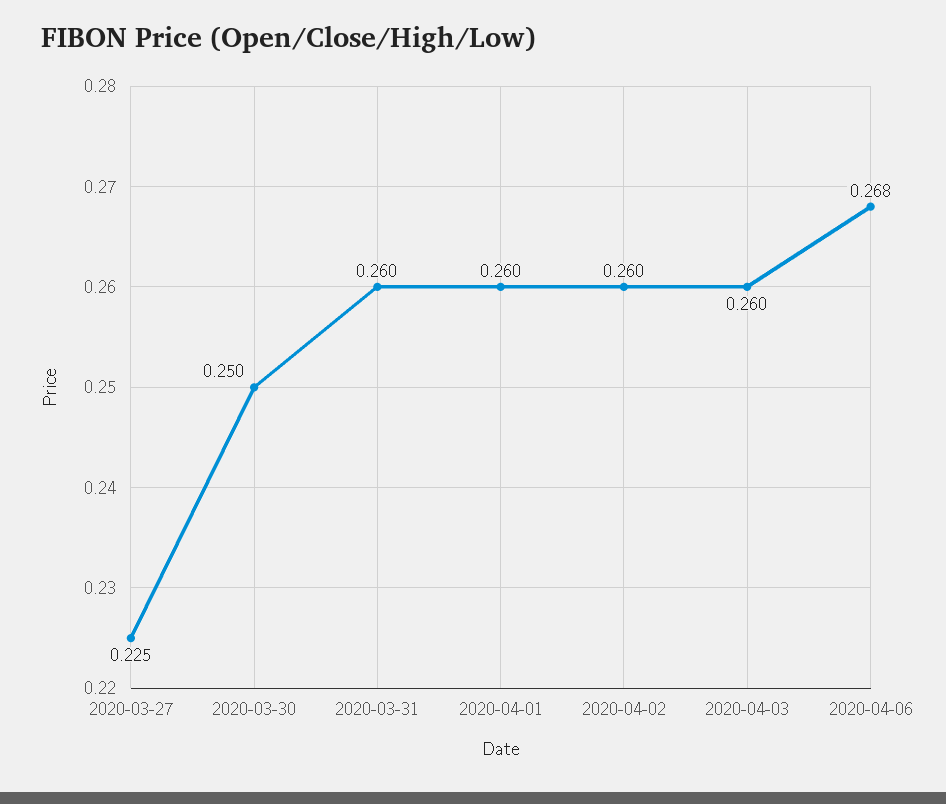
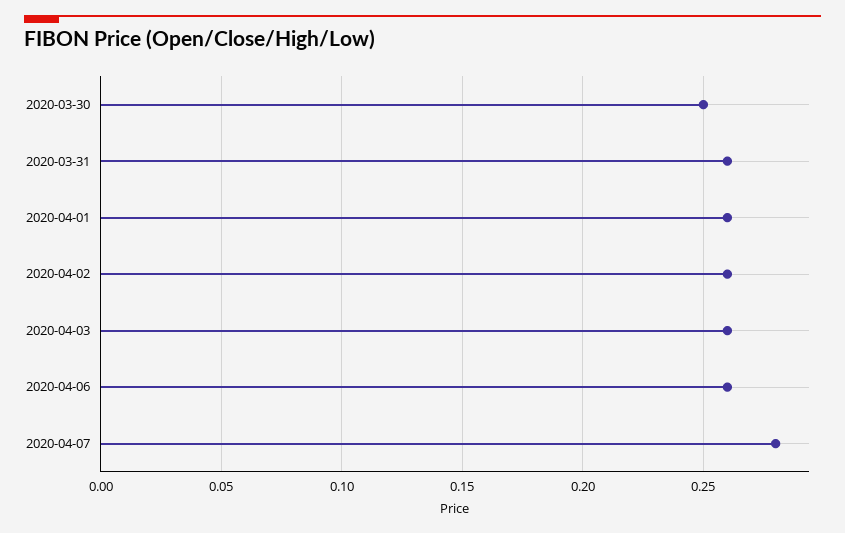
2020-03-27: 0.225 -> none
2020-04-06: 0.268 -> 0.26
2020-04-07: none -> 0.28

